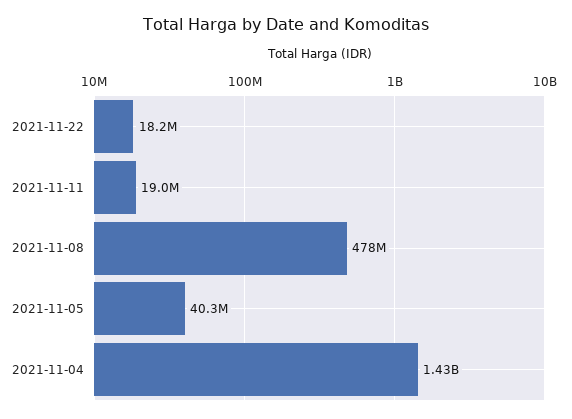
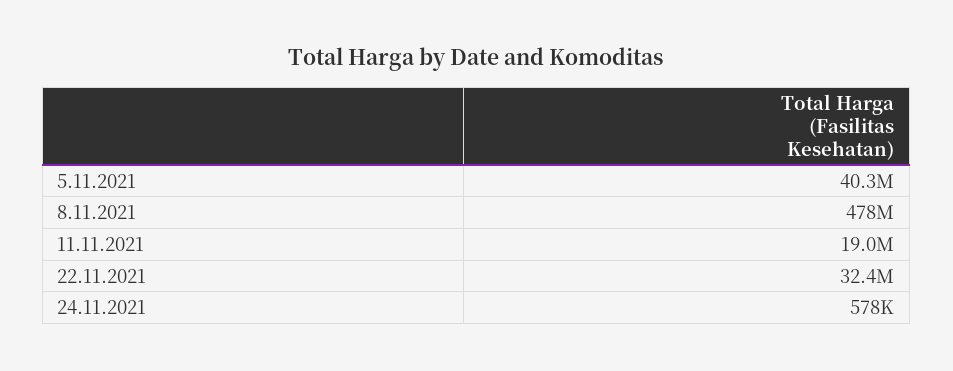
2021-11-22: 18200000 -> 32400000
2021-11-04: 1430000000 -> none
24.11.2021: none -> 578000

